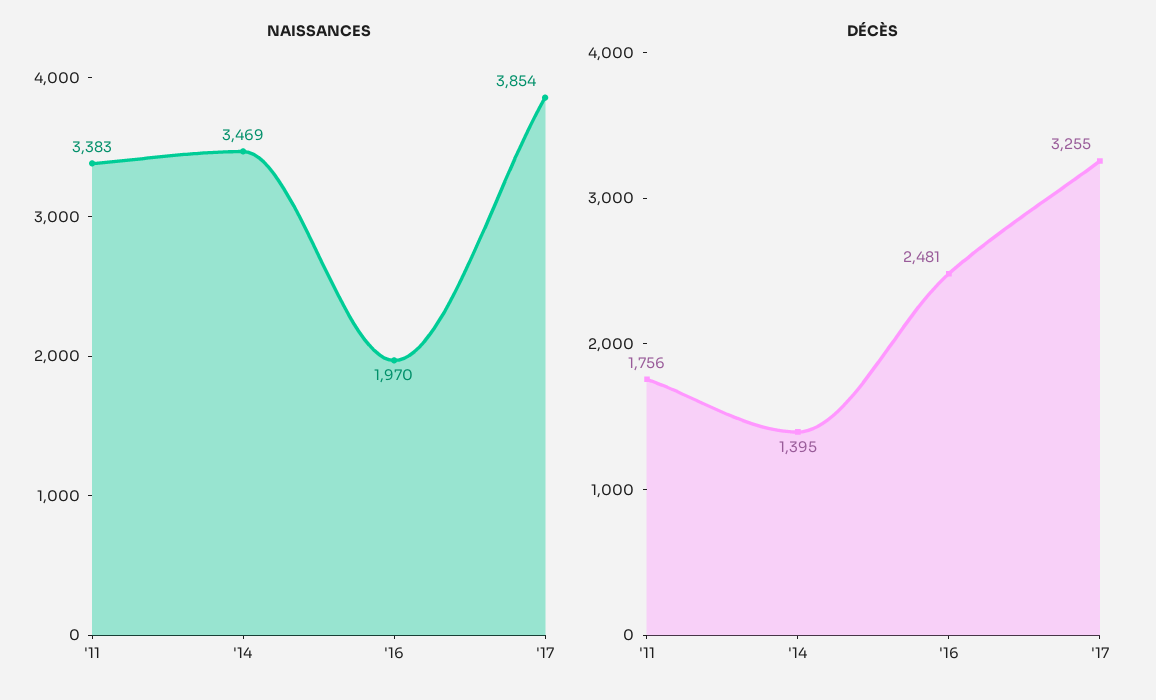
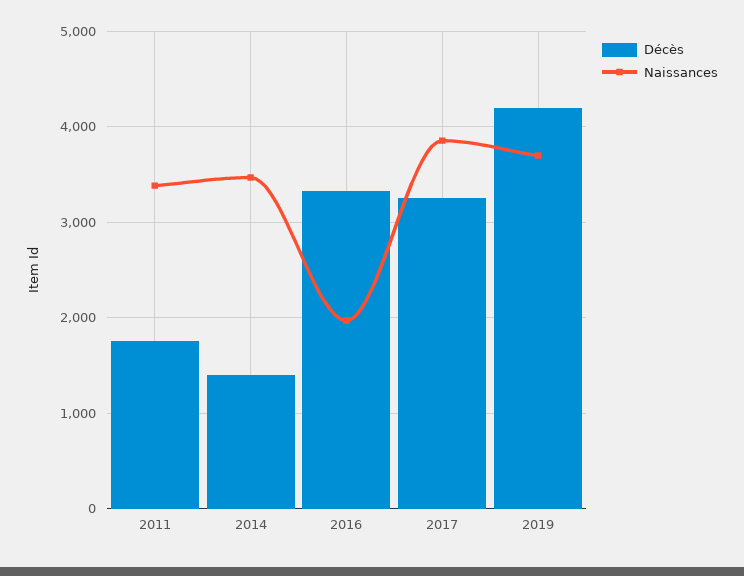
DÉCÈS, '16: 2481 -> 3300
DÉCÈS, 2019: none -> 4200
NAISSANCES, 2019: none -> 3700

